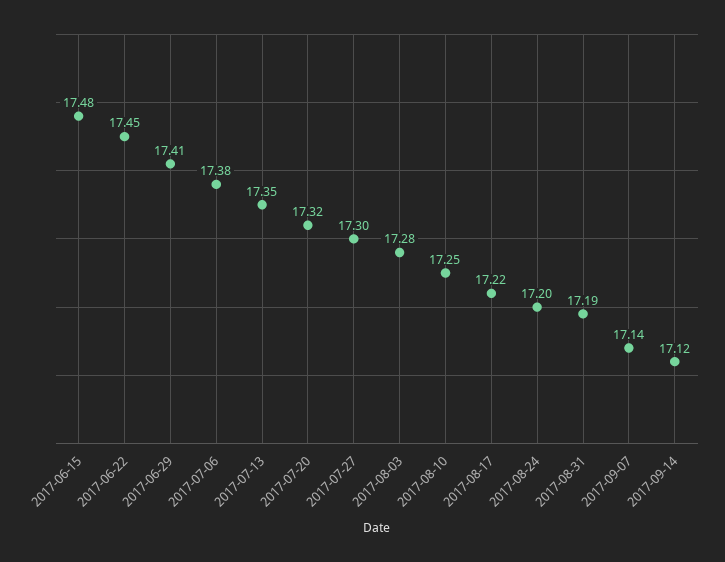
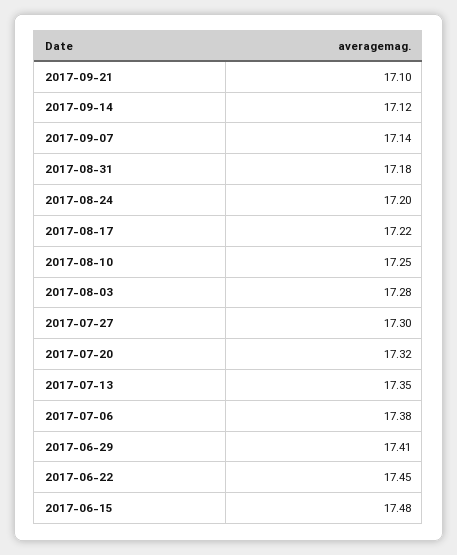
2017-08-31: 17.19 -> 17.18
2017-09-21: none -> 17.1

